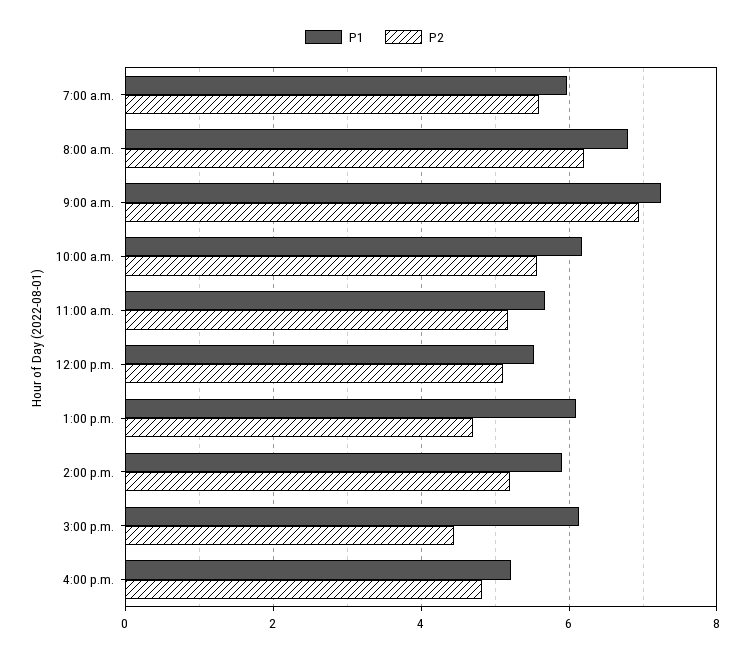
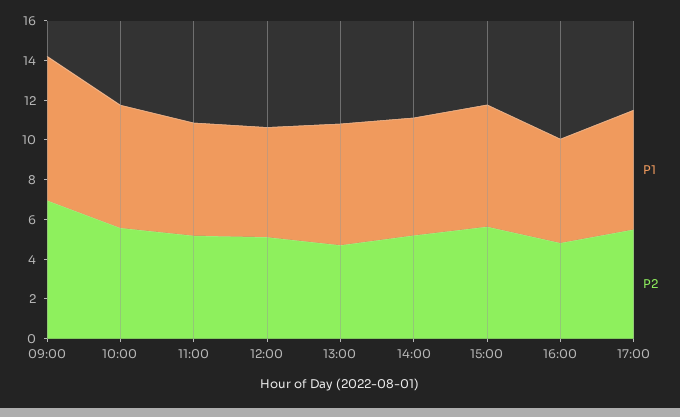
P1, 7:00 a.m.: 6 -> none
P2, 7:00 a.m.: 5.6 -> none
P1, 8:00 a.m.: 6.8 -> none
P2, 8:00 a.m.: 6.2 -> none
P2, 3:00 p.m.: 4.4 -> 5.5
P1, 17:00: none -> 6
P2, 17:00: none -> 5.5

